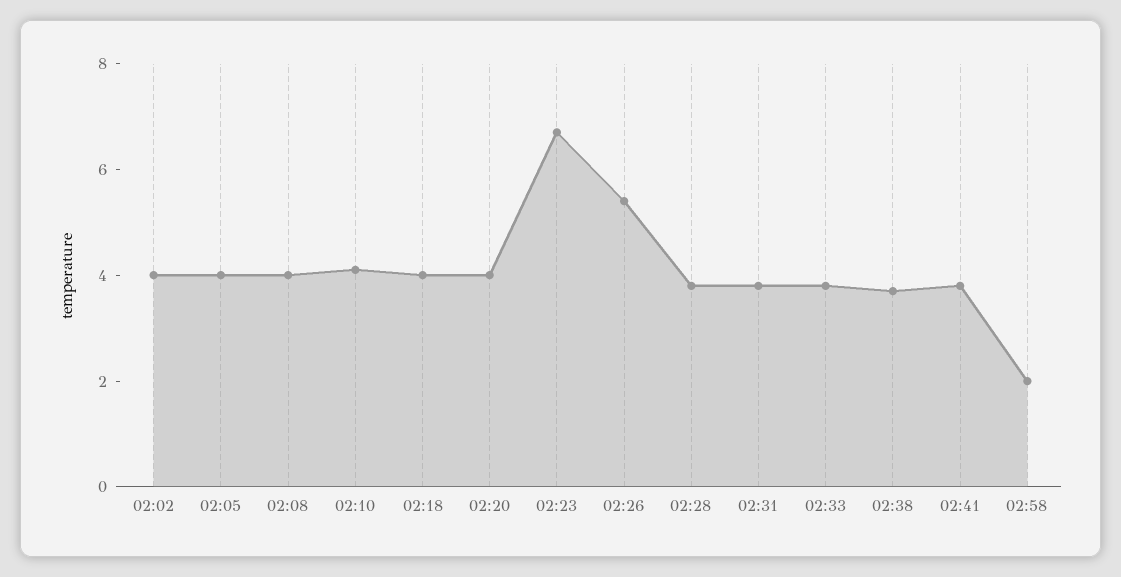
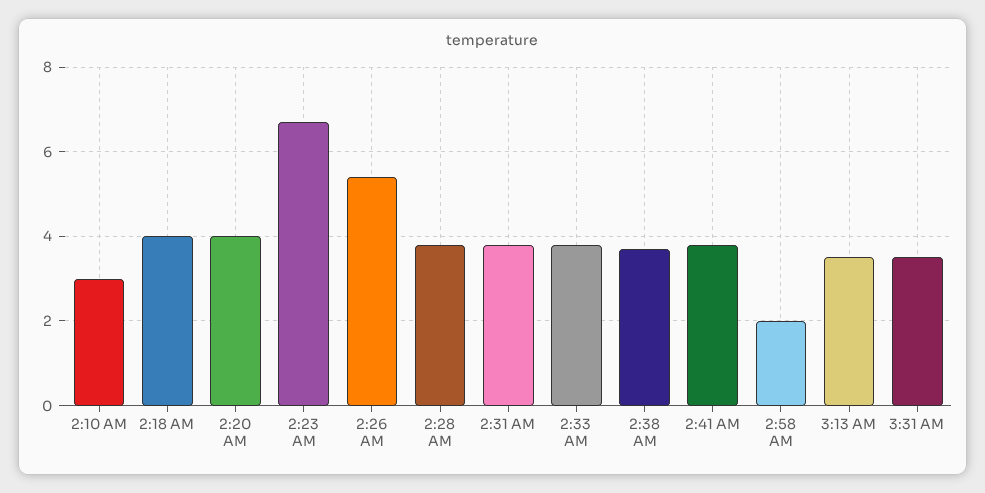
02:02: 4 -> none
02:05: 4 -> none
02:08: 4 -> none
02:10: 4 -> 3
3:13 AM: none -> 3.5
3:31 AM: none -> 3.5

